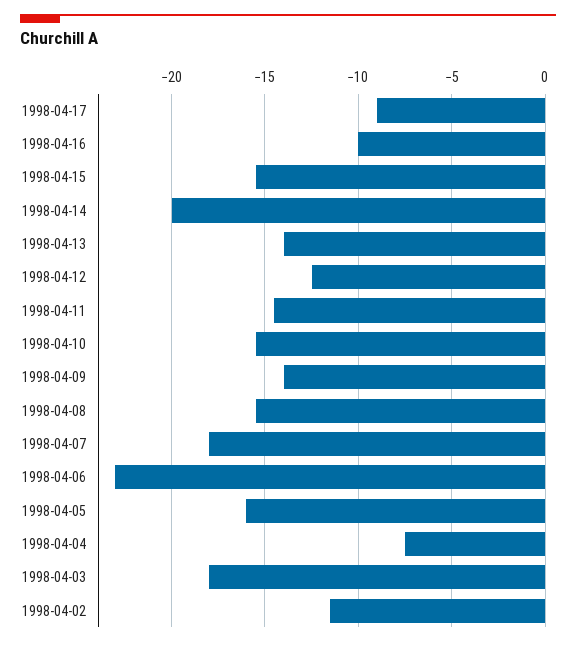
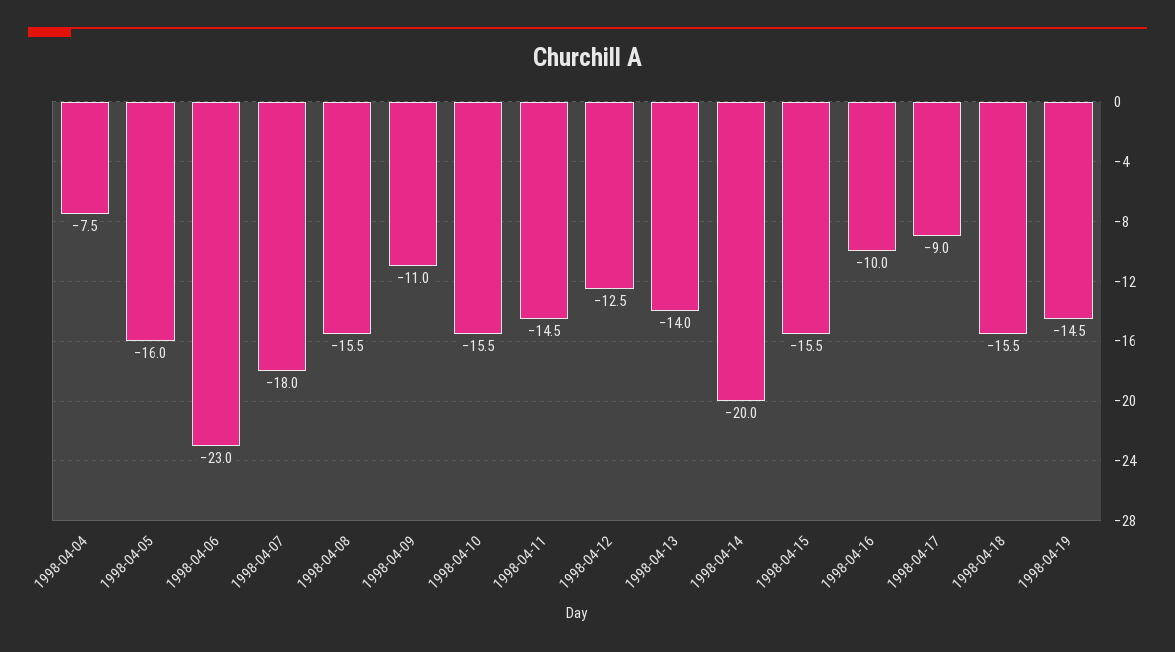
1998-04-09: -14 -> -11
1998-04-03: -18 -> none
1998-04-02: -11.5 -> none
1998-04-18: none -> -15.5
1998-04-19: none -> -14.5

